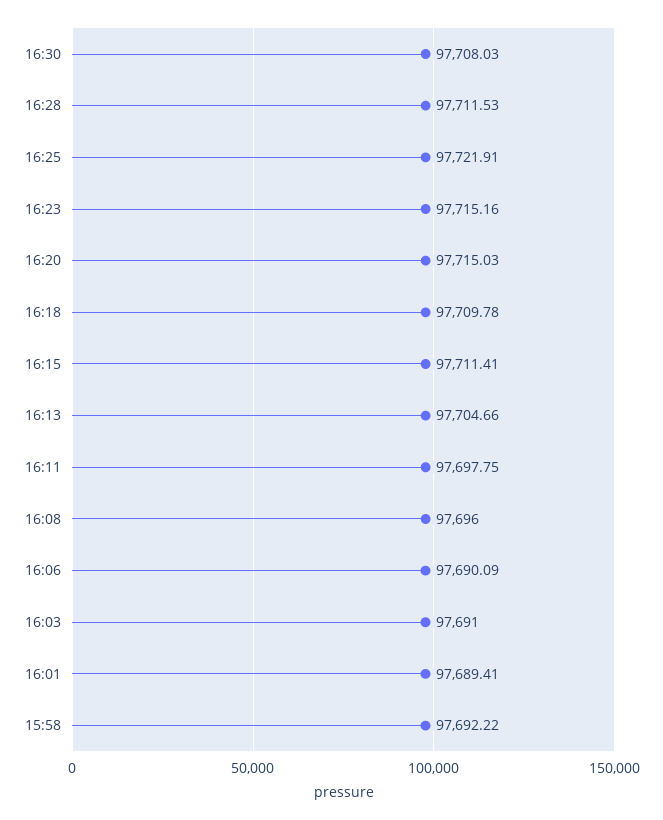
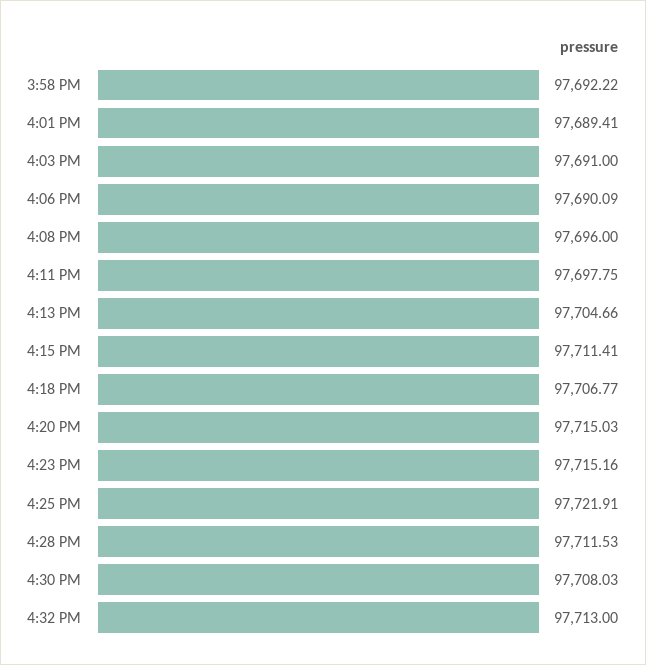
16:18: 97709.78 -> 97706.77
4:32 PM: none -> 97713

